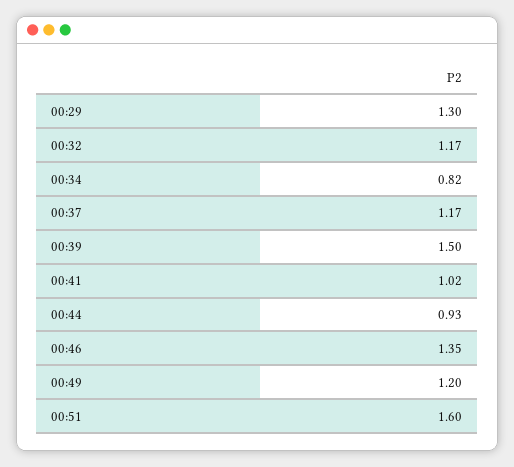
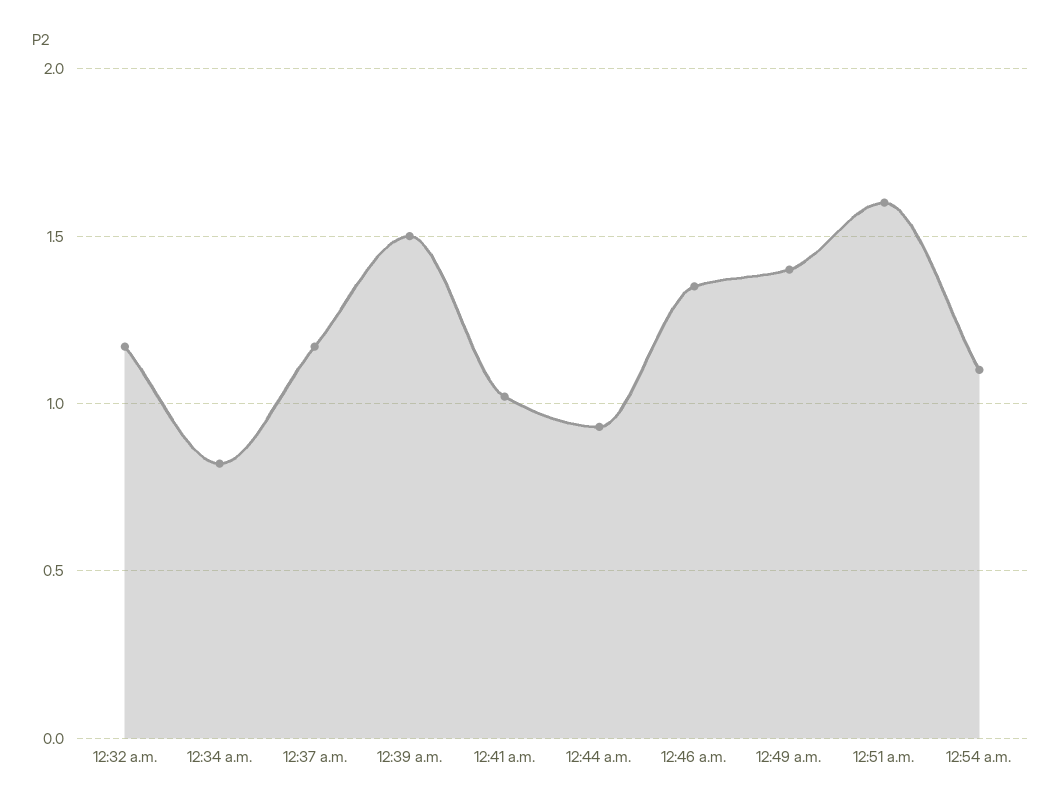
00:29: 1.3 -> none
00:49: 1.2 -> 1.4
12:54 a.m.: none -> 1.1

